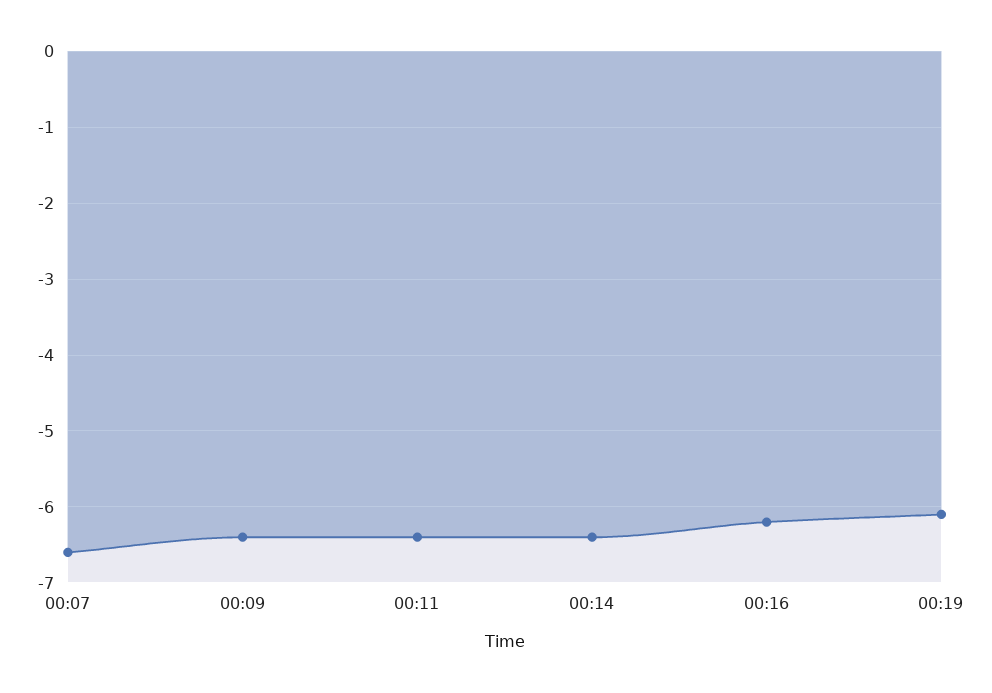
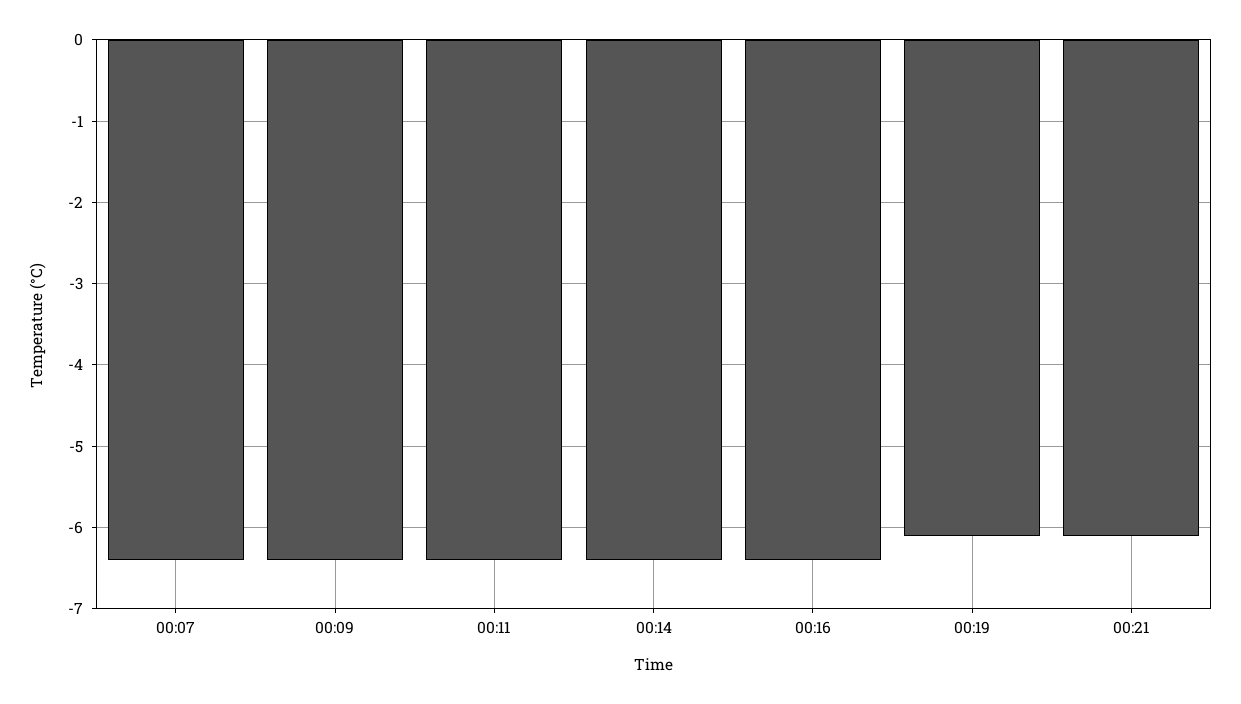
00:07: -6.6 -> -6.4
00:16: -6.2 -> -6.4
00:21: none -> -6.1

